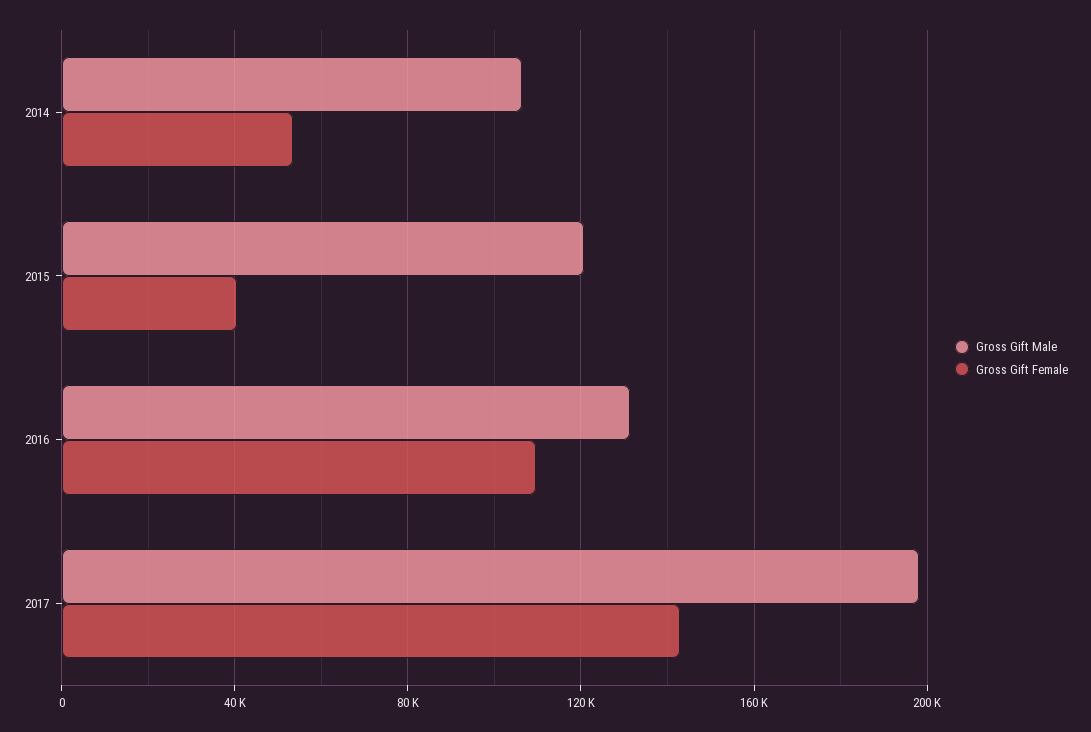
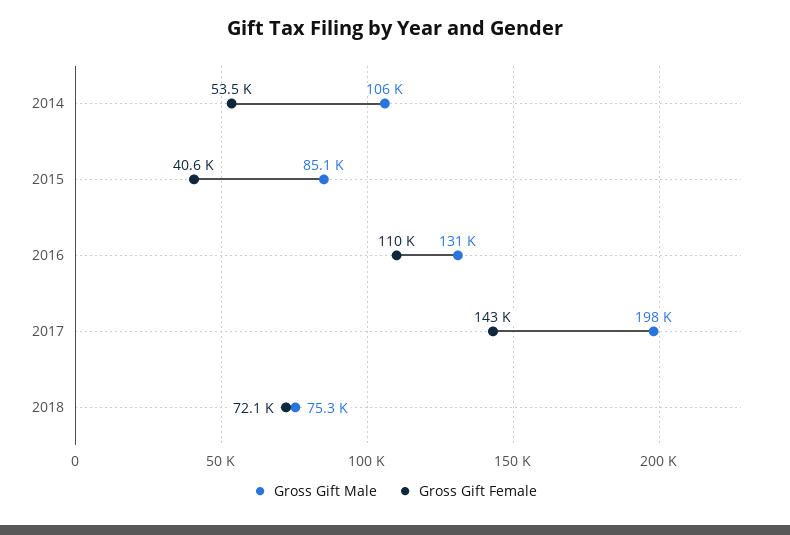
Gross Gift Male, 2015: 120000 -> 85100
Gross Gift Male, 2018: none -> 75300
Gross Gift Female, 2018: none -> 72100

